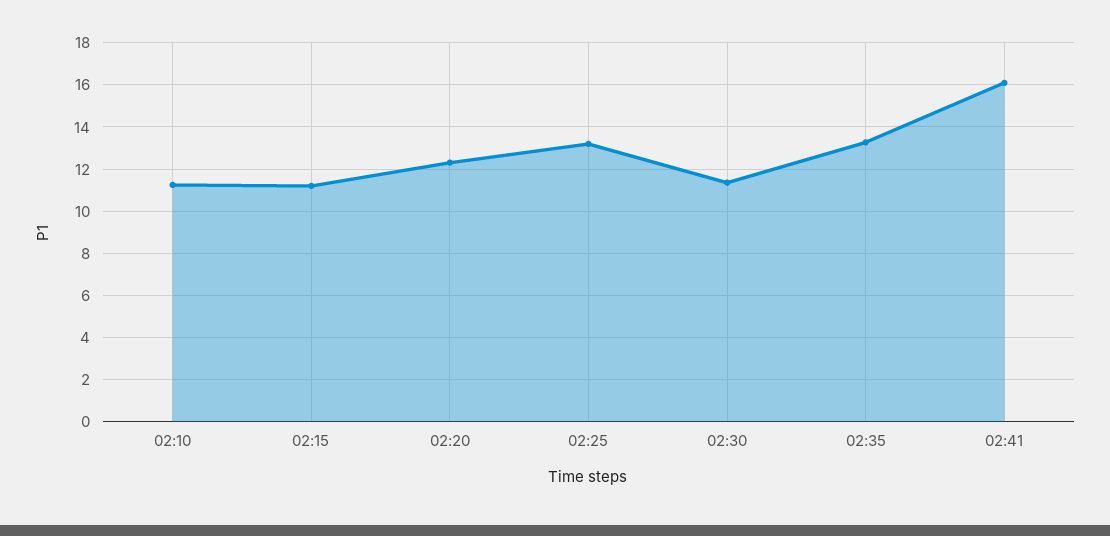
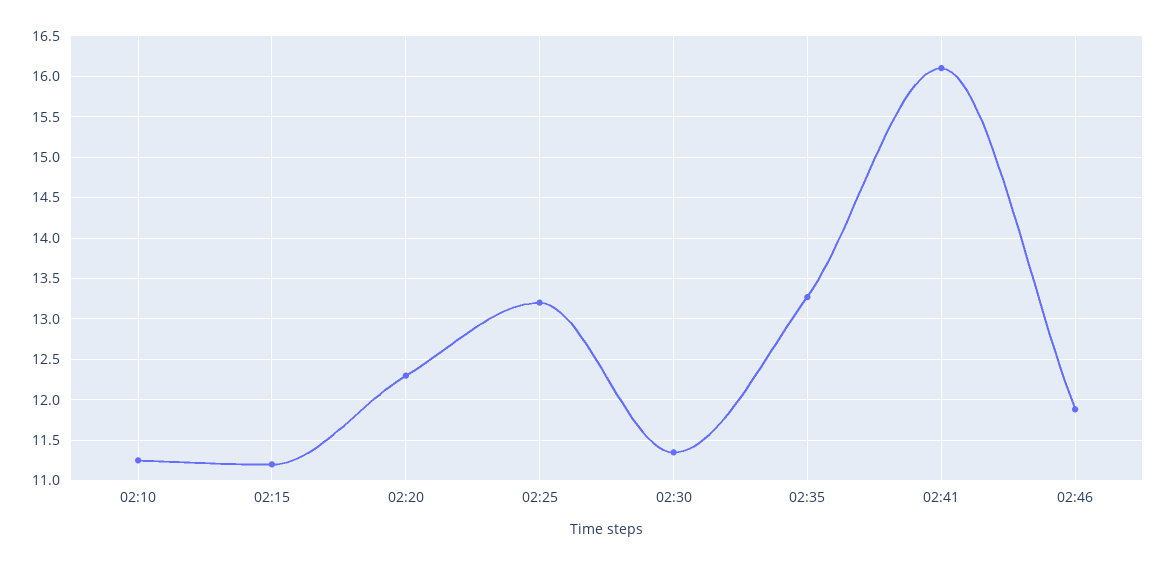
02:46: none -> 11.9

